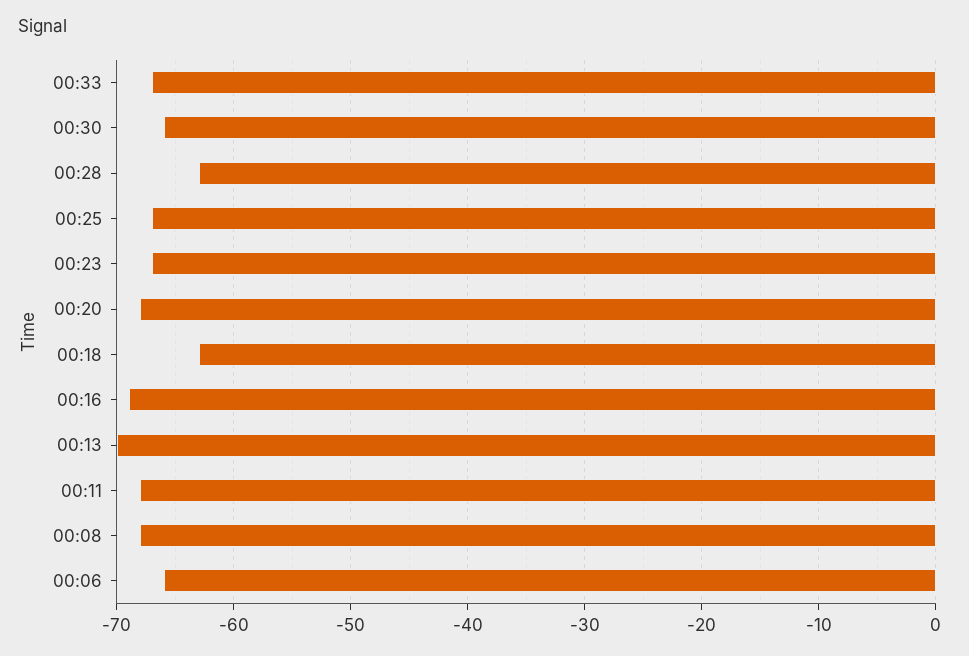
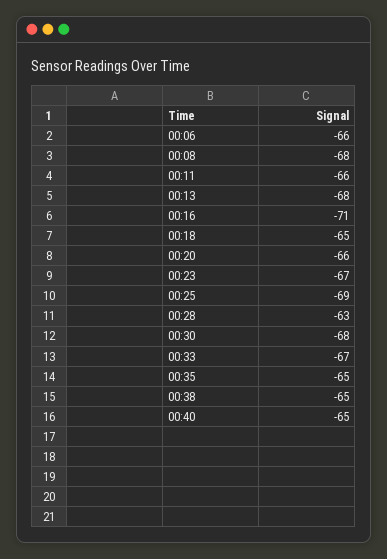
00:30: -66 -> -68
00:25: -67 -> -69
00:20: -68 -> -66
00:18: -63 -> -65
00:16: -69 -> -71
00:13: -70 -> -68
00:11: -68 -> -66
00:35: none -> -65
00:38: none -> -65
00:40: none -> -65

